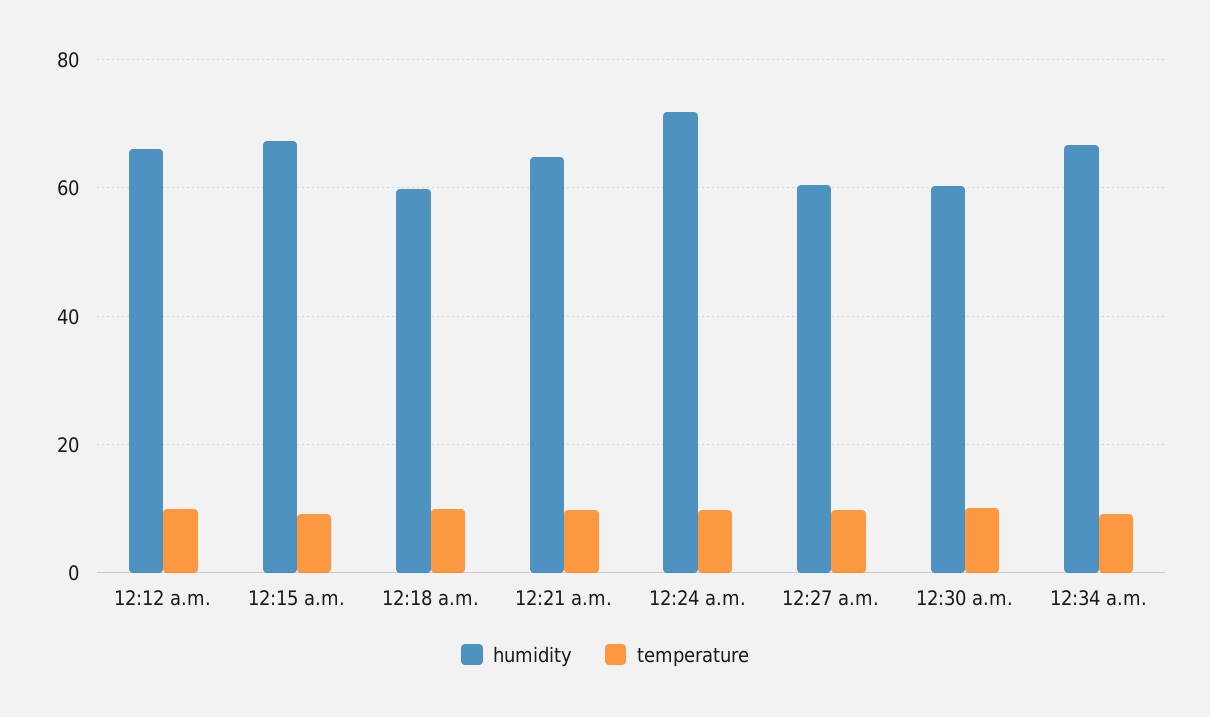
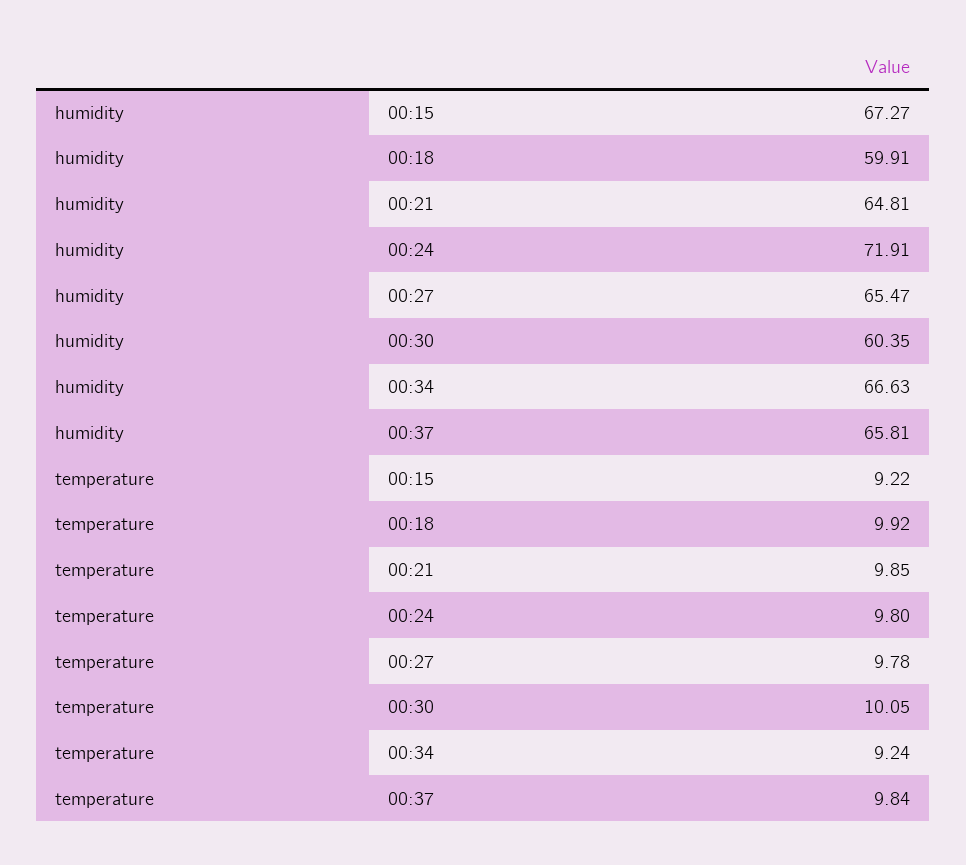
humidity, 12:12 a.m.: 66 -> none
temperature, 12:12 a.m.: 10 -> none
humidity, 12:27 a.m.: 60 -> 65.47
humidity, 00:37: none -> 65.81
temperature, 00:37: none -> 9.84

